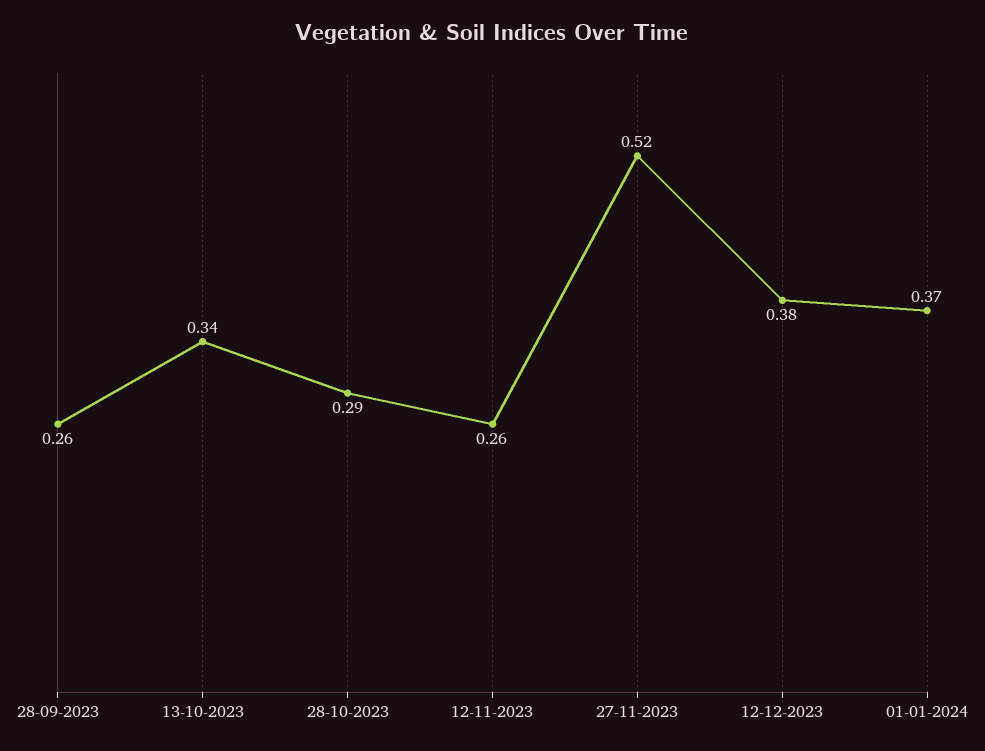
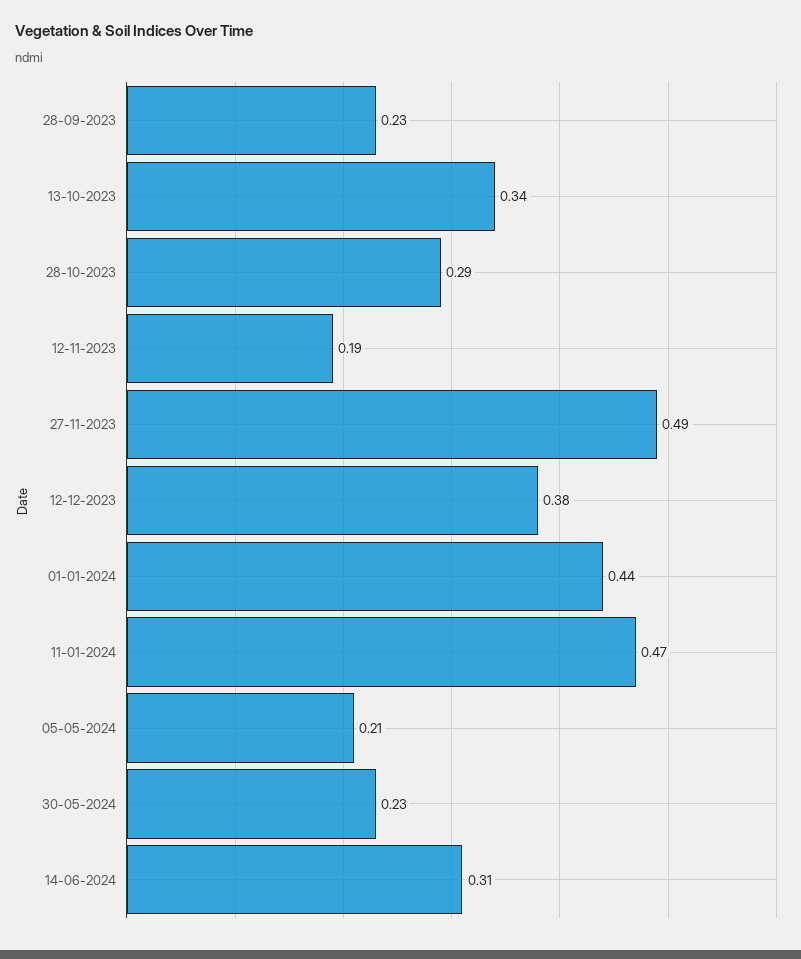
28-09-2023: 0.26 -> 0.23
12-11-2023: 0.26 -> 0.19
27-11-2023: 0.52 -> 0.49
01-01-2024: 0.37 -> 0.44
11-01-2024: none -> 0.47
05-05-2024: none -> 0.21
30-05-2024: none -> 0.23
14-06-2024: none -> 0.31

